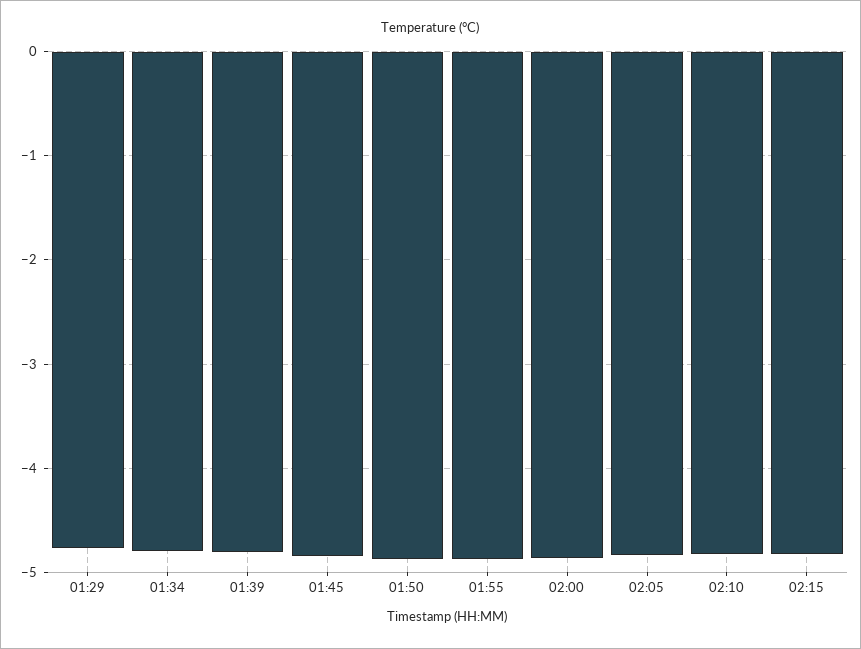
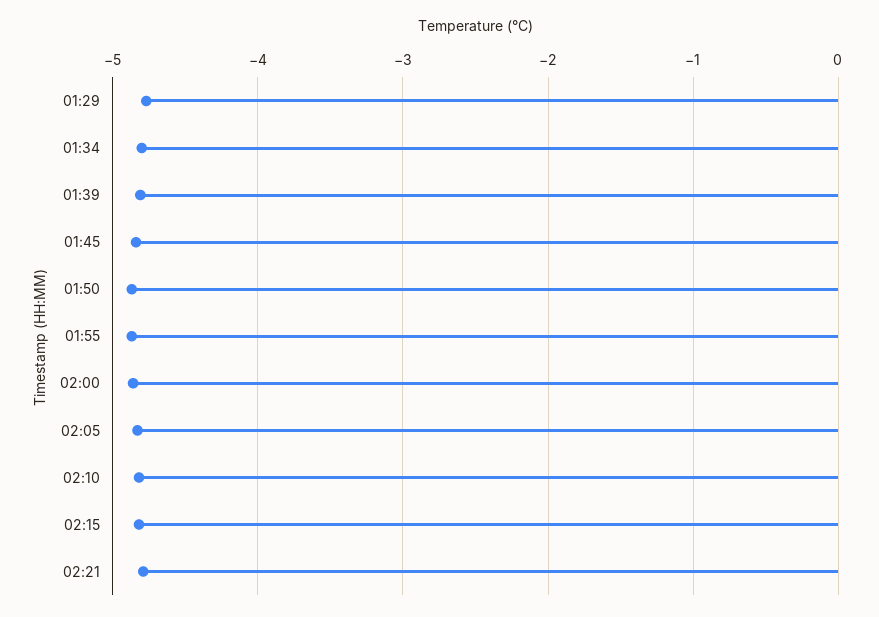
02:21: none -> -4.8

